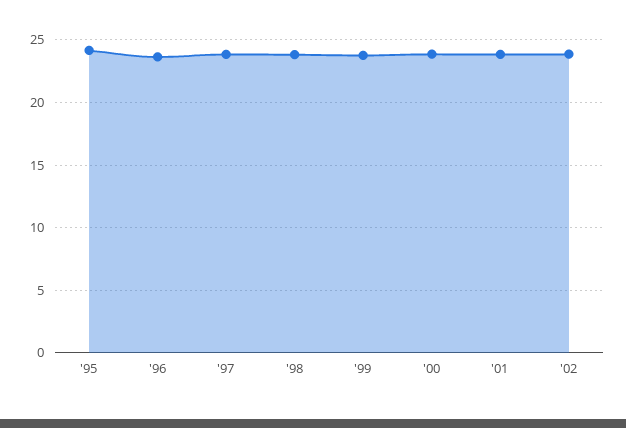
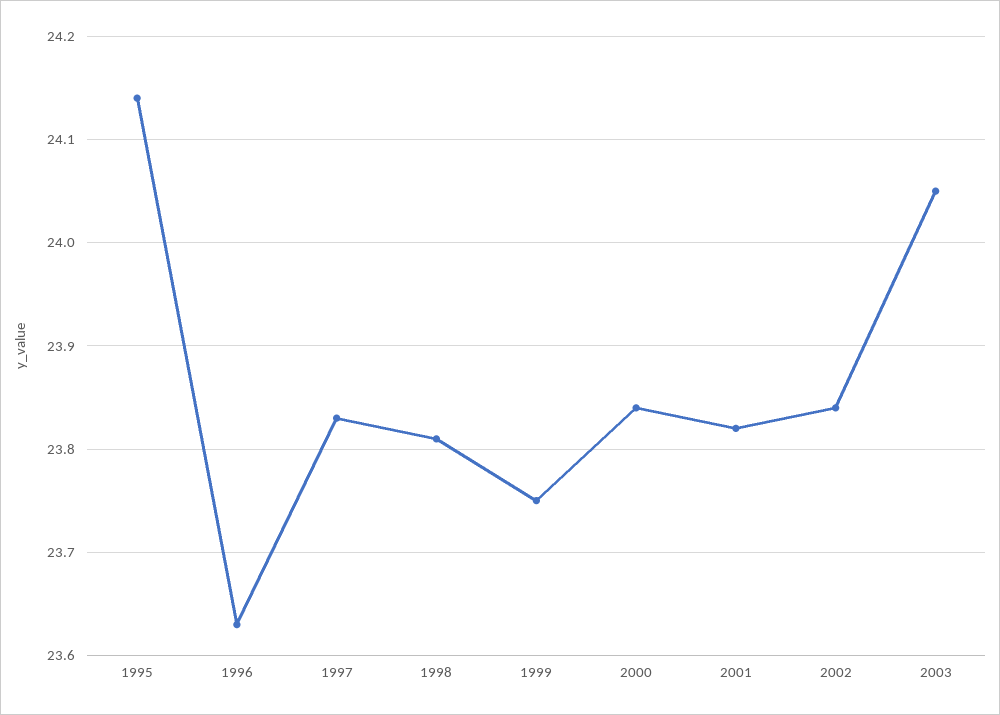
2003: none -> 24.05

